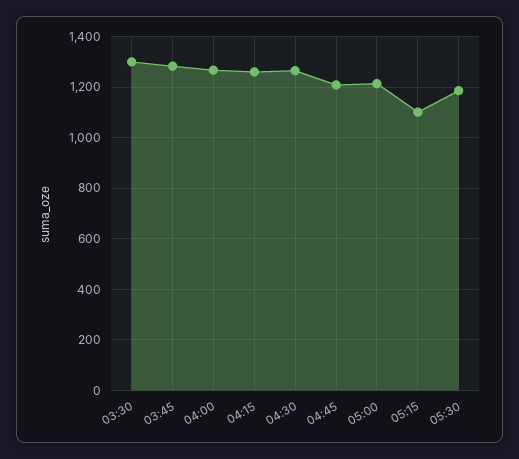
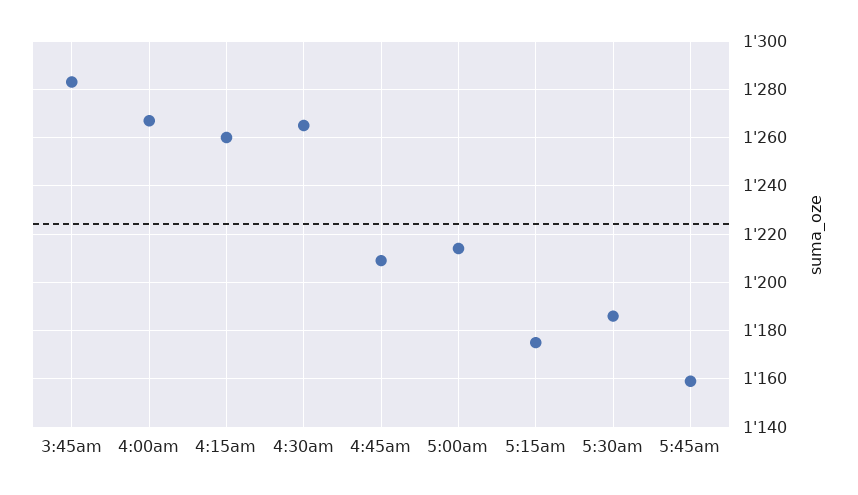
03:30: 1300 -> none
05:15: 1100 -> 1175
5:45am: none -> 1160

